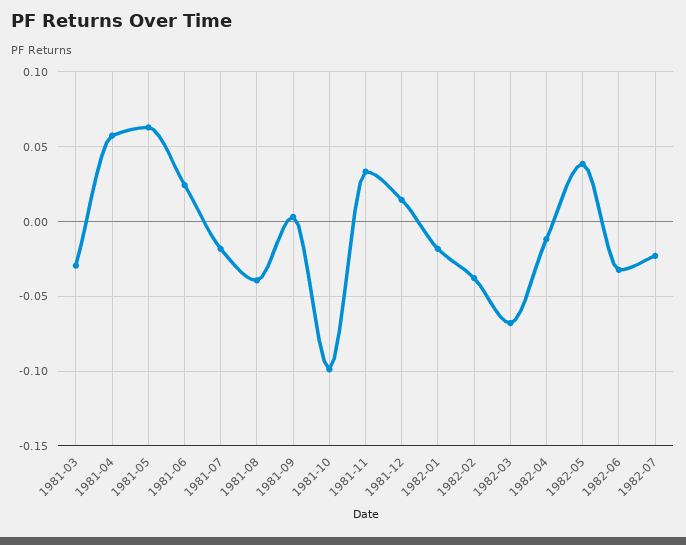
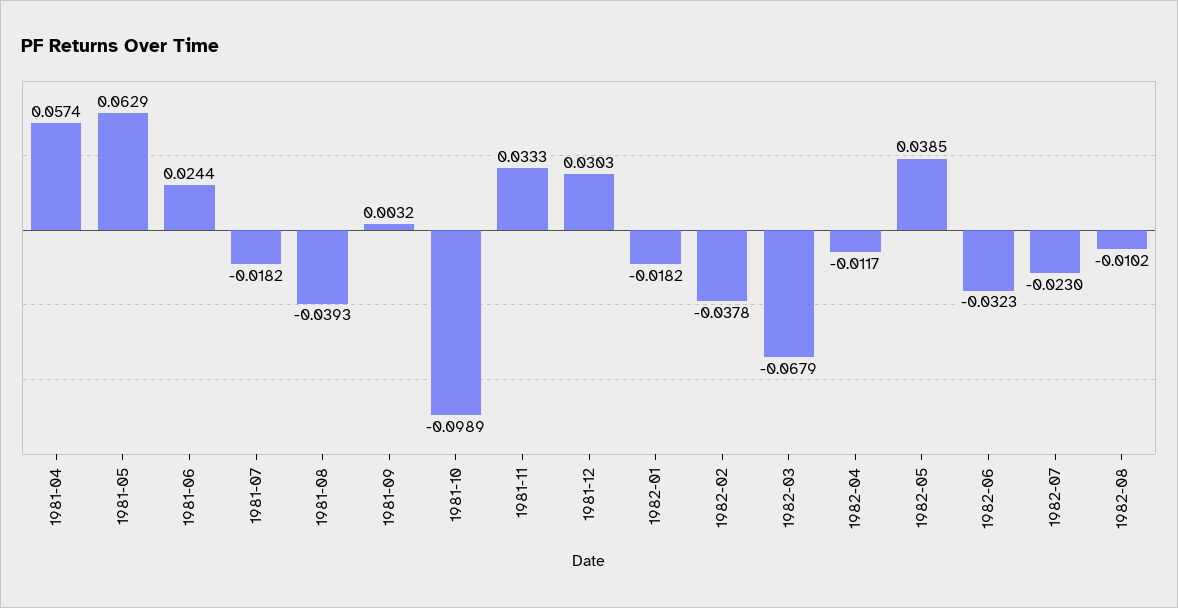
1981-03: -0.03 -> none
1981-12: 0.015 -> 0.0303
1982-08: none -> -0.0102

